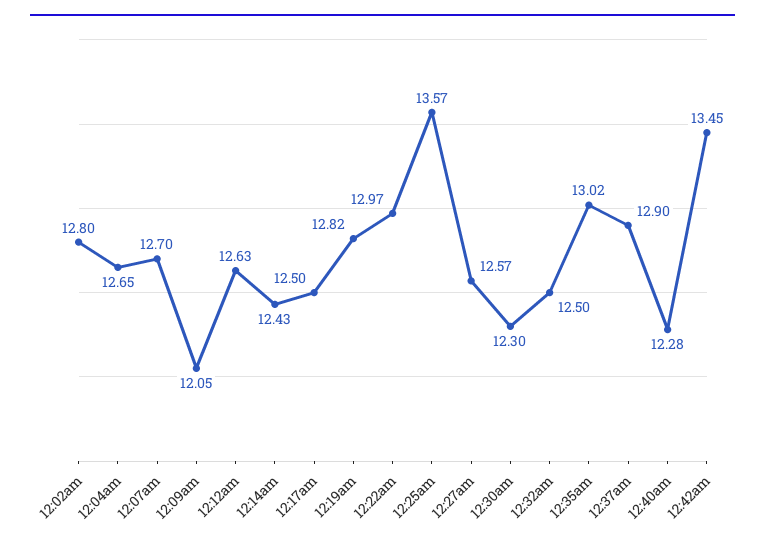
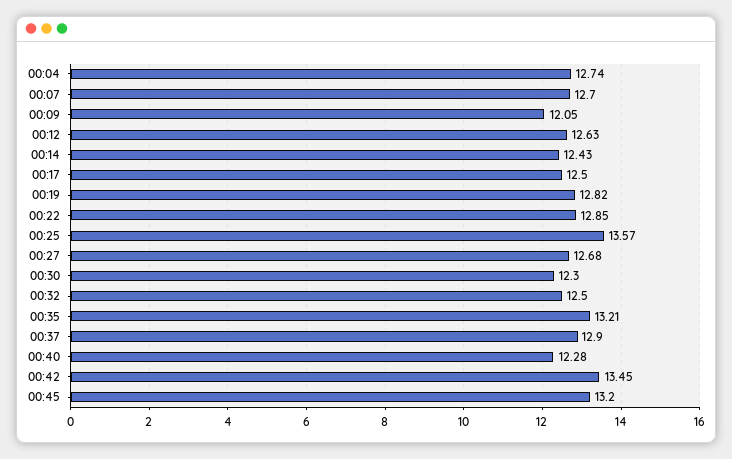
12:02am: 12.8 -> none
12:04am: 12.65 -> 12.74
12:22am: 12.97 -> 12.85
12:27am: 12.57 -> 12.68
12:35am: 13.02 -> 13.21
00:45: none -> 13.2

